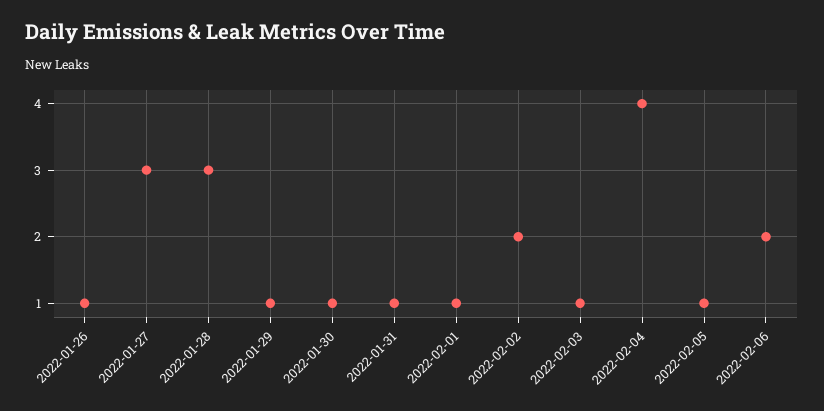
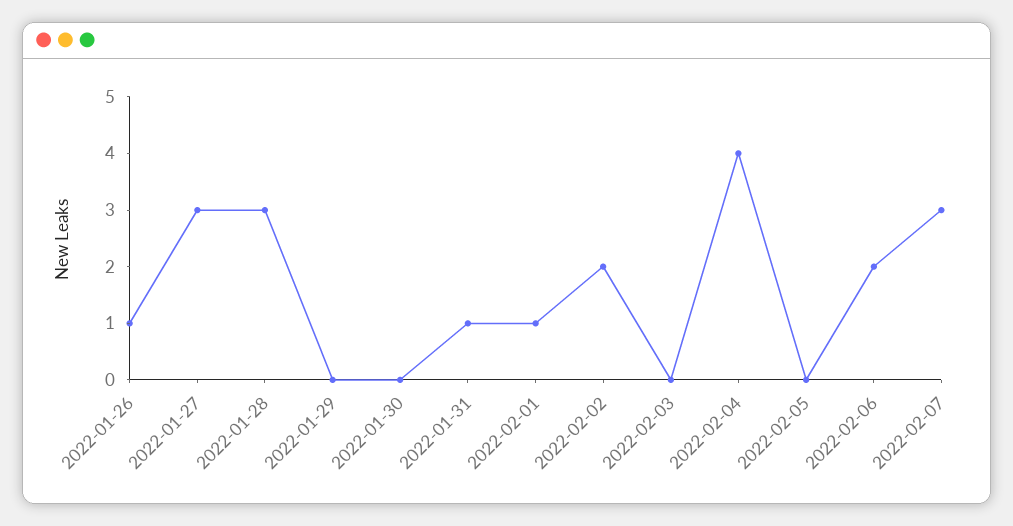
2022-01-29: 1 -> 0
2022-01-30: 1 -> 0
2022-02-03: 1 -> 0
2022-02-05: 1 -> 0
2022-02-07: none -> 3

